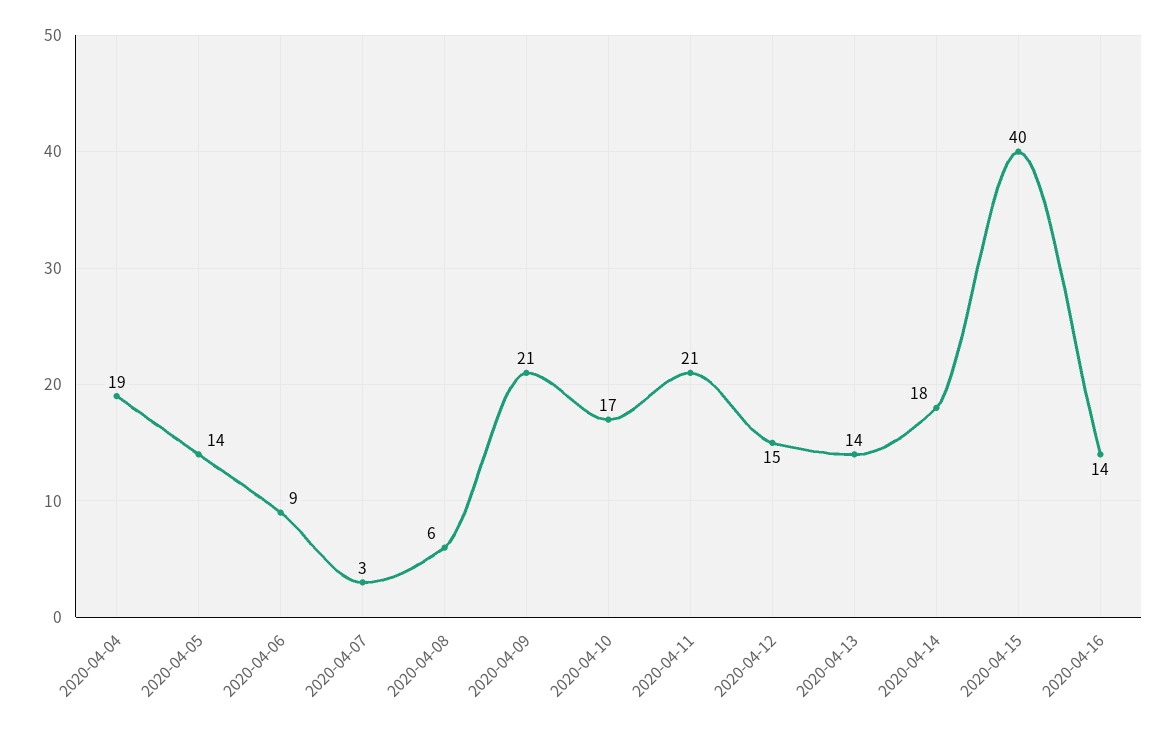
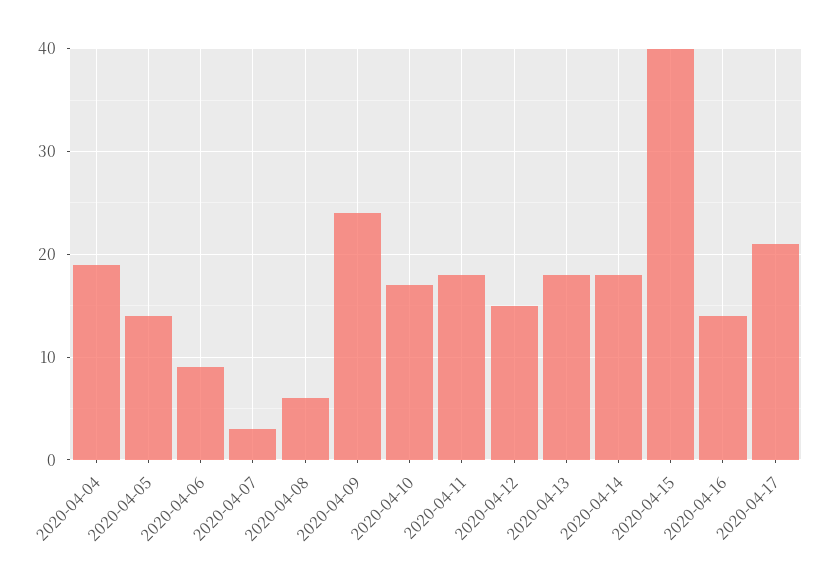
2020-04-09: 21 -> 24
2020-04-11: 21 -> 18
2020-04-13: 14 -> 18
2020-04-17: none -> 21

